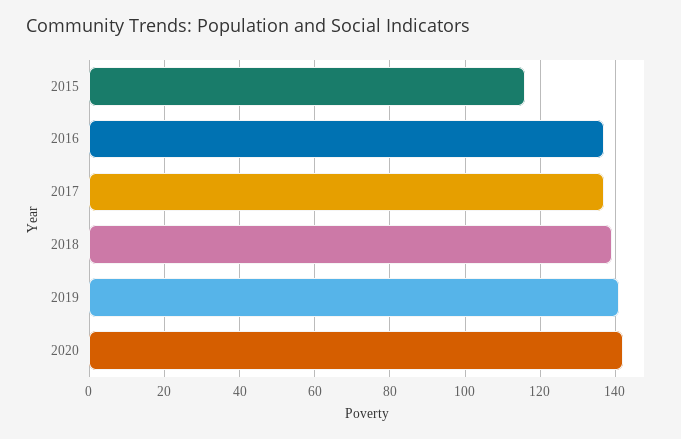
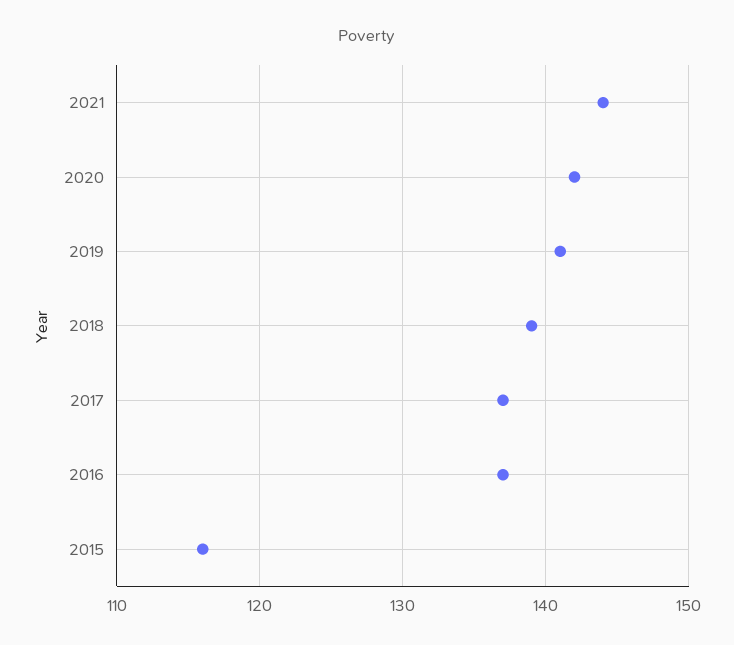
2021: none -> 144

